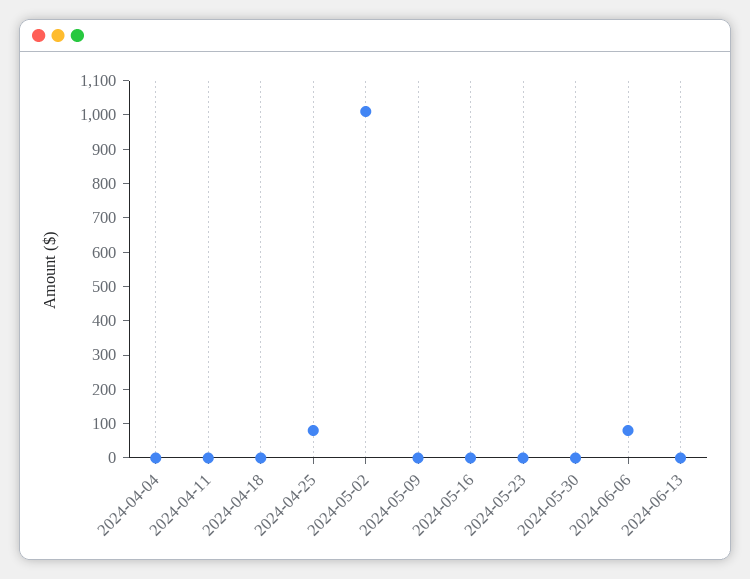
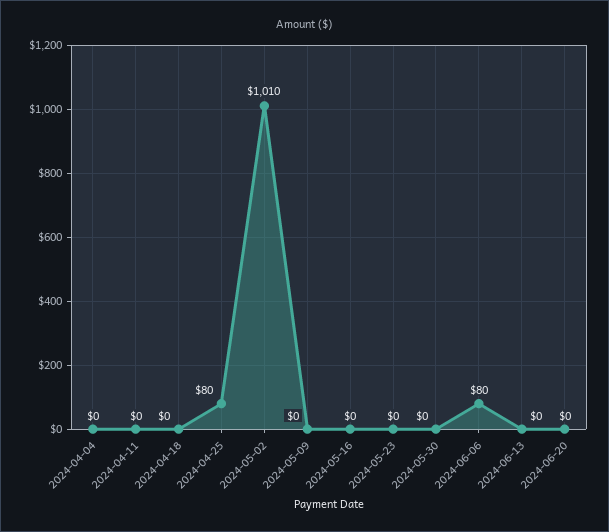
2024-06-20: none -> 0

